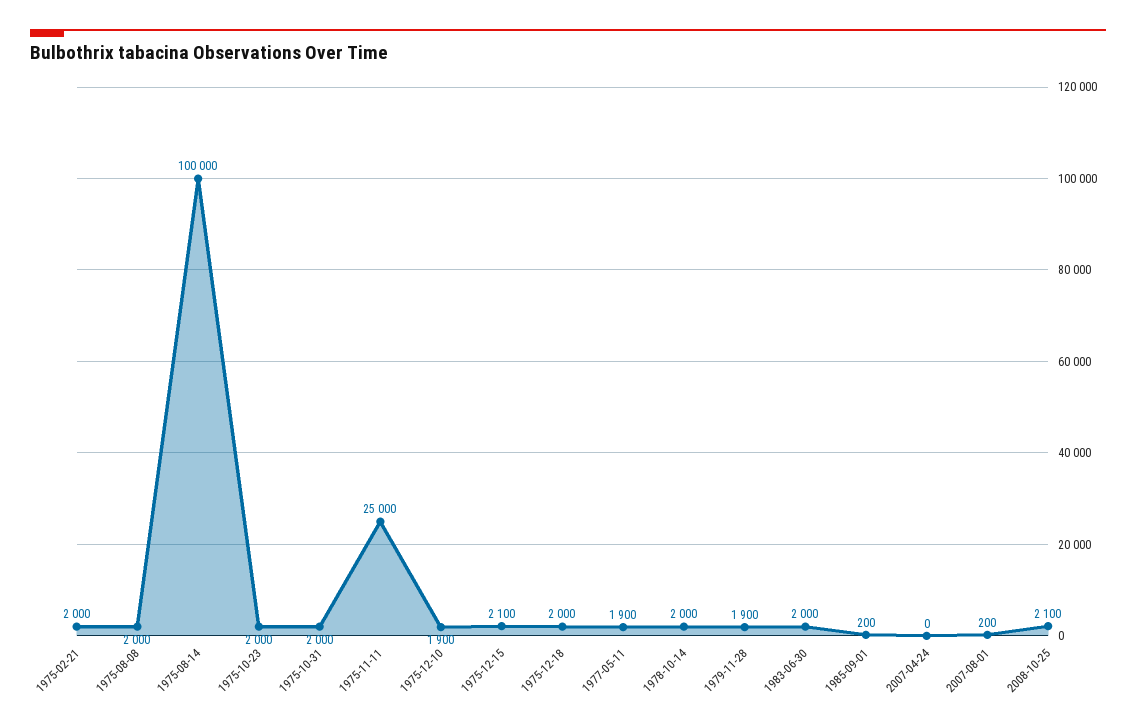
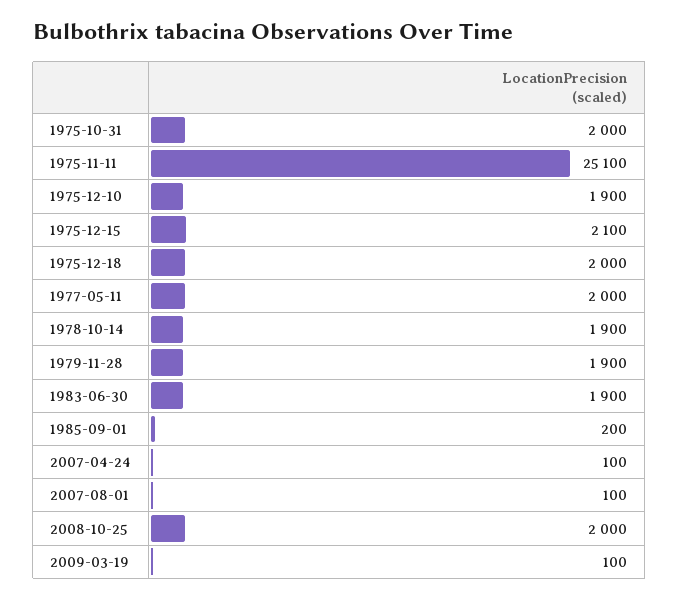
1975-02-21: 2000 -> none
1975-08-08: 2000 -> none
1975-08-14: 100000 -> none
1975-10-23: 2000 -> none
1975-11-11: 25000 -> 25100
1977-05-11: 1900 -> 2000
1978-10-14: 2000 -> 1900
1983-06-30: 2000 -> 1900
2007-04-24: 0 -> 100
2007-08-01: 200 -> 100
2008-10-25: 2100 -> 2000
2009-03-19: none -> 100

